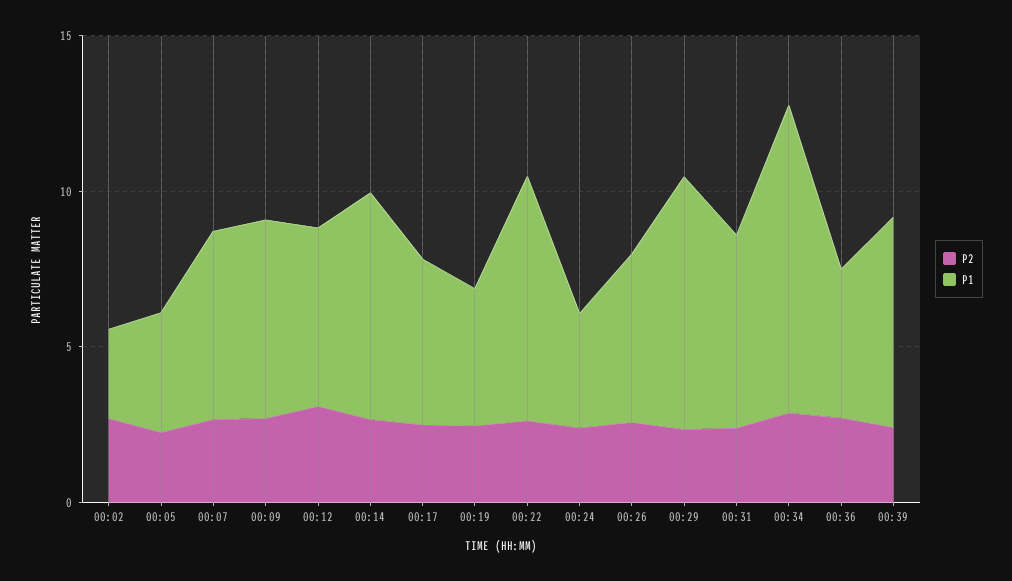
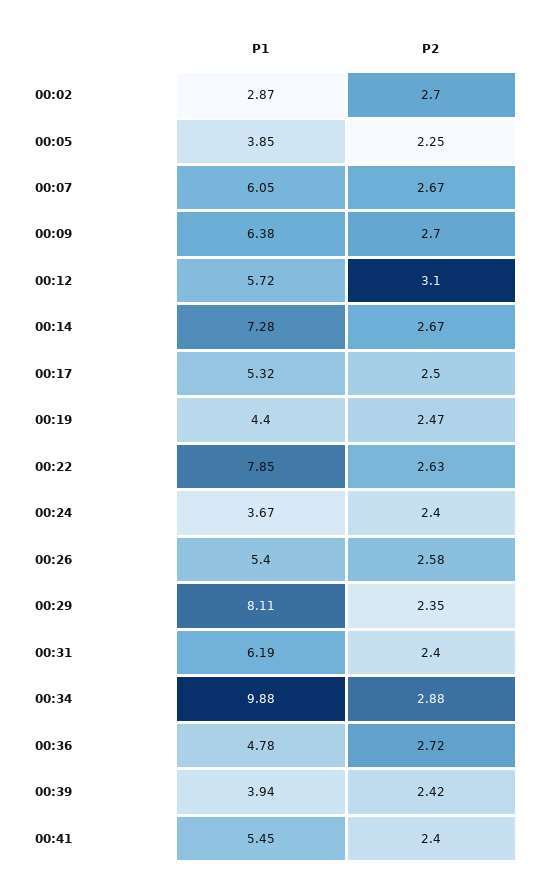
P1, 00:39: 7 -> 3.94
P1, 00:41: none -> 5.45
P2, 00:41: none -> 2.4

